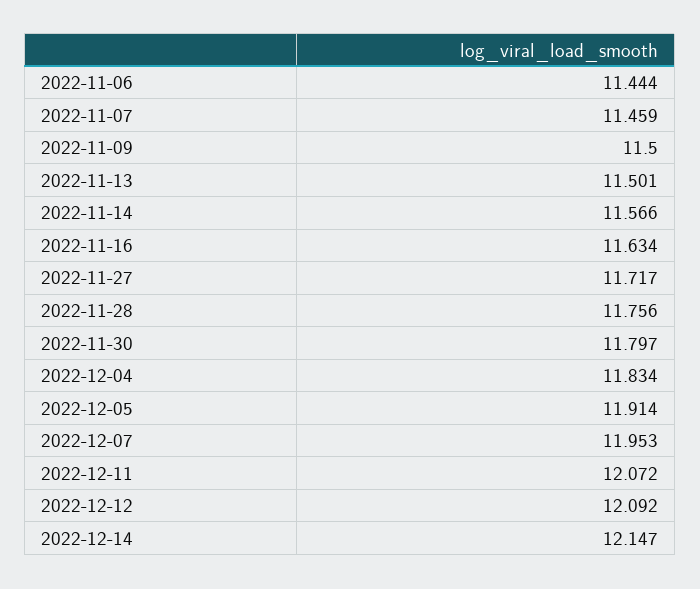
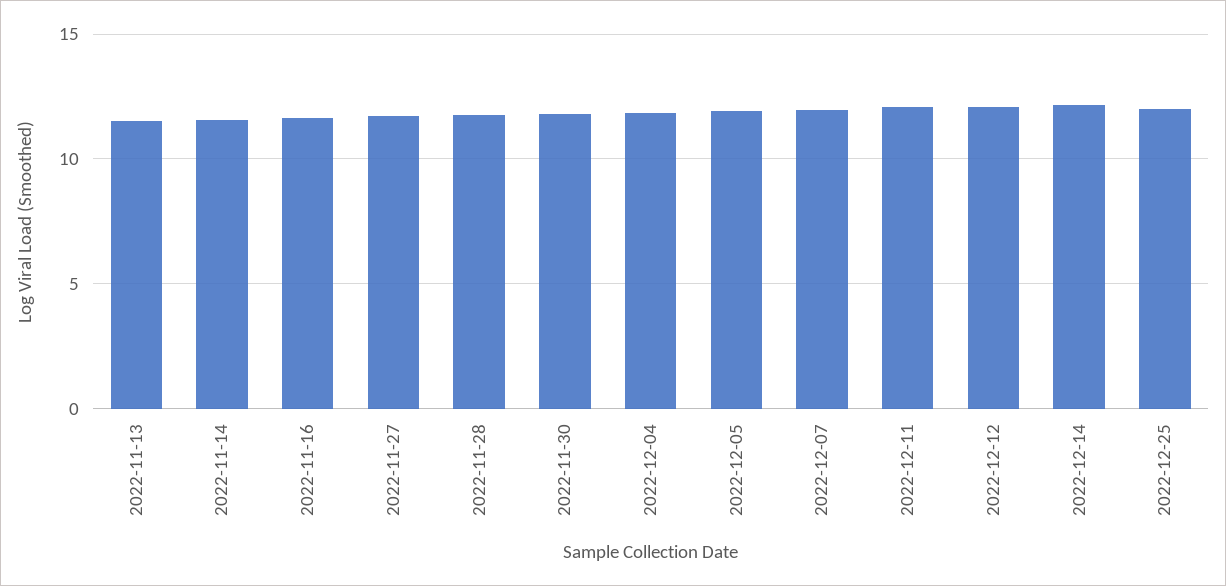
2022-11-06: 11.444 -> none
2022-11-07: 11.459 -> none
2022-11-09: 11.5 -> none
2022-12-25: none -> 12

